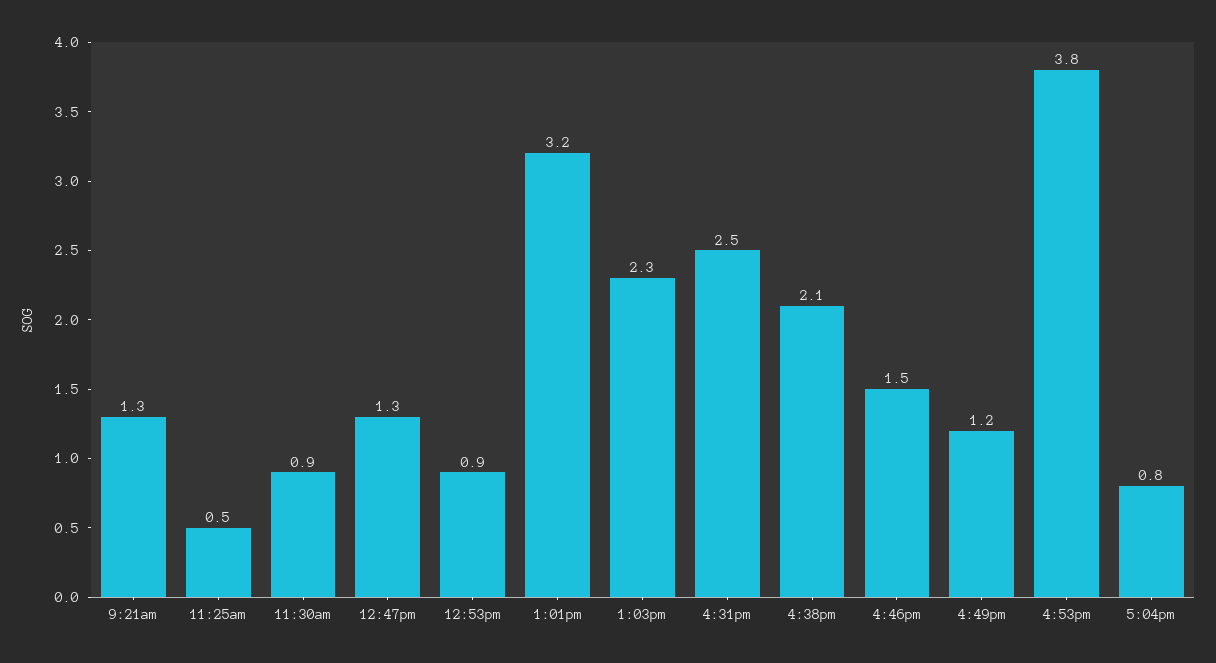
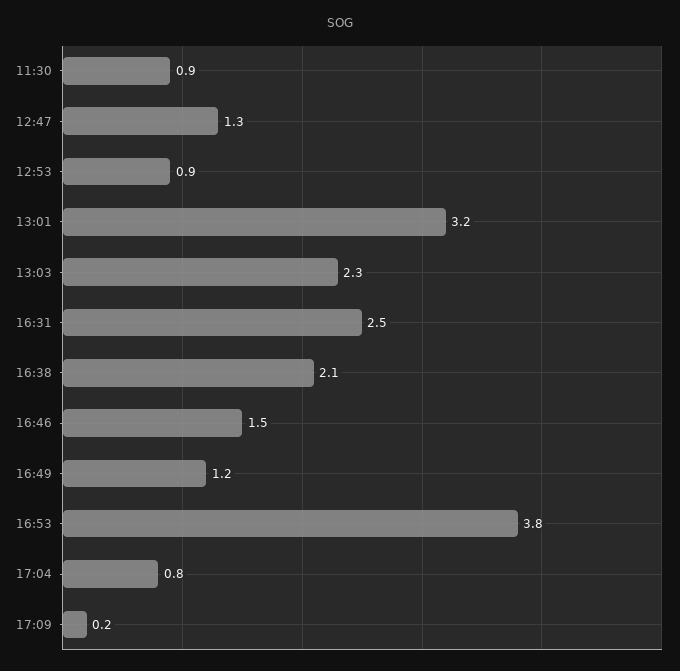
9:21am: 1.3 -> none
11:25am: 0.5 -> none
17:09: none -> 0.2

